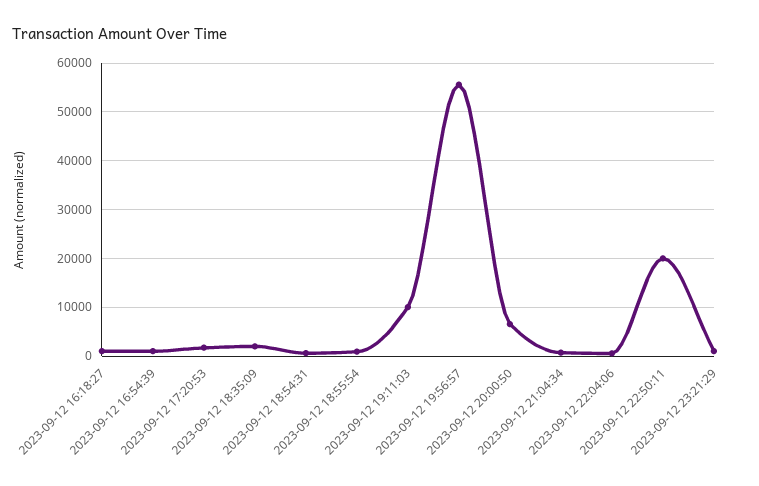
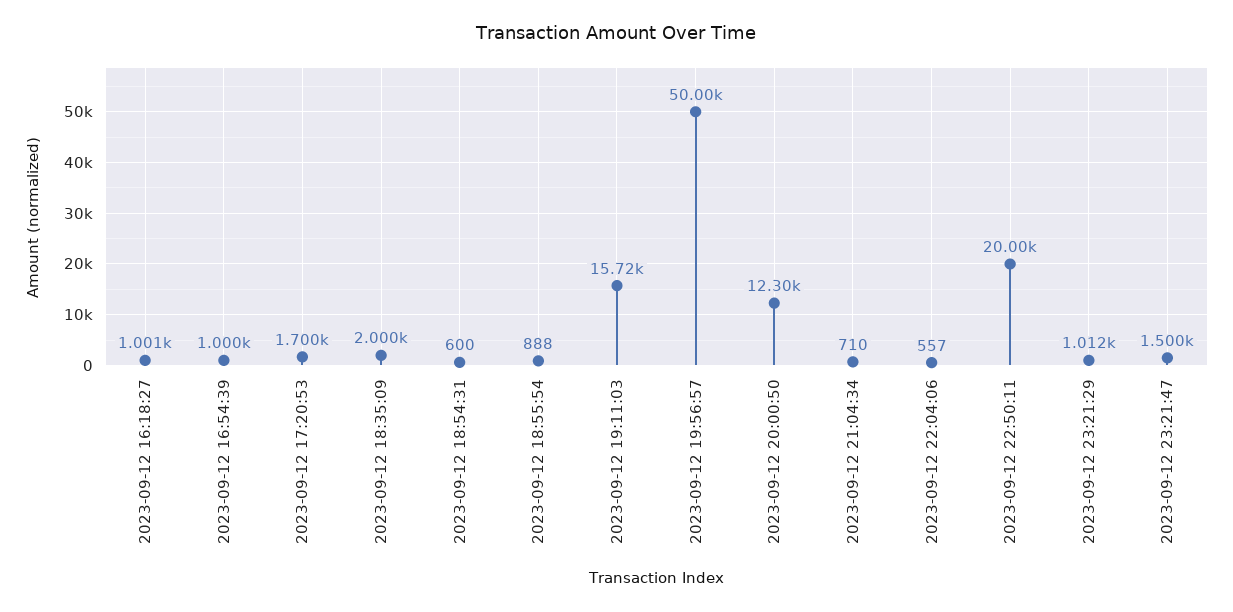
2023-09-12 19:11:03: 10000 -> 15720
2023-09-12 19:56:57: 56000 -> 50000
2023-09-12 20:00:50: 6000 -> 12300
2023-09-12 23:21:47: none -> 1500

